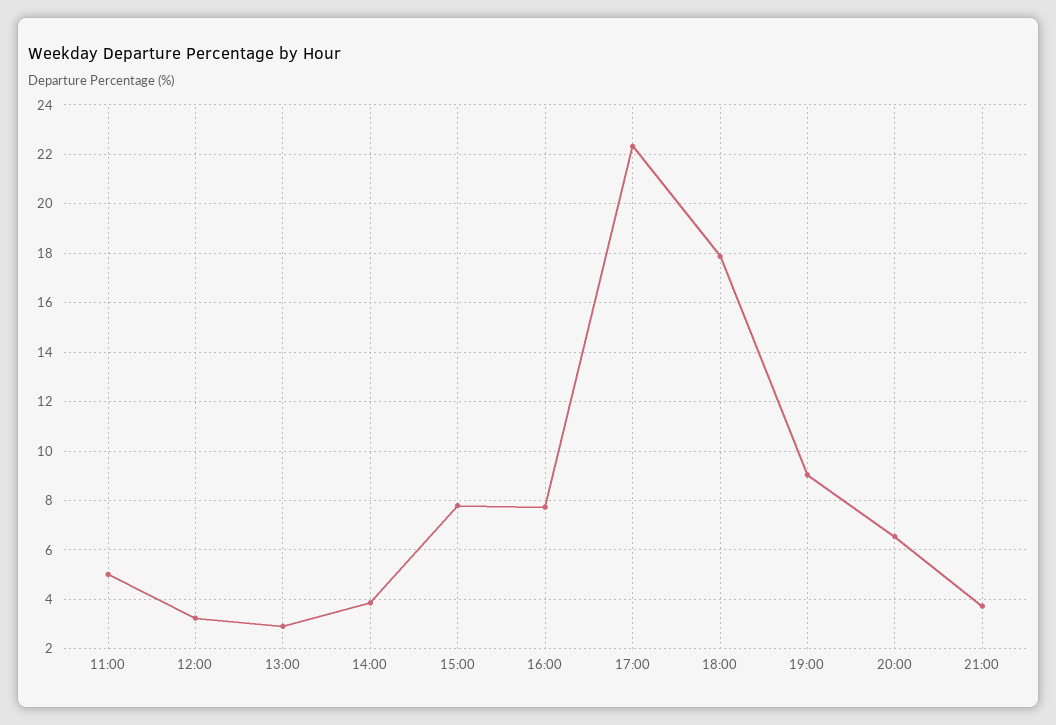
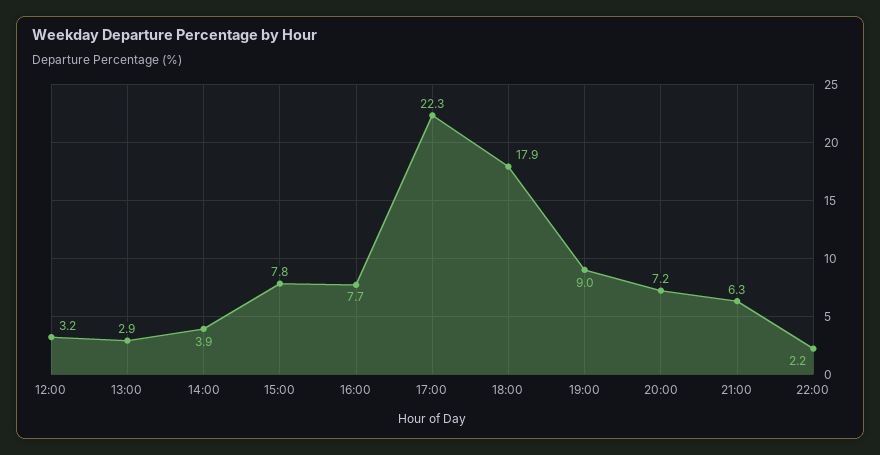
11:00: 5 -> none
20:00: 6.5 -> 7.2
21:00: 3.75 -> 6.3
22:00: none -> 2.2

